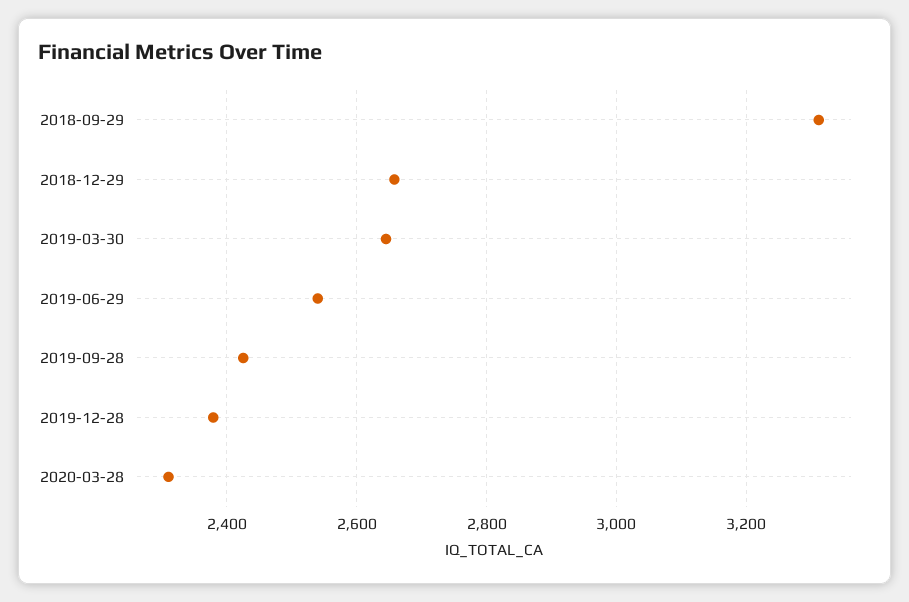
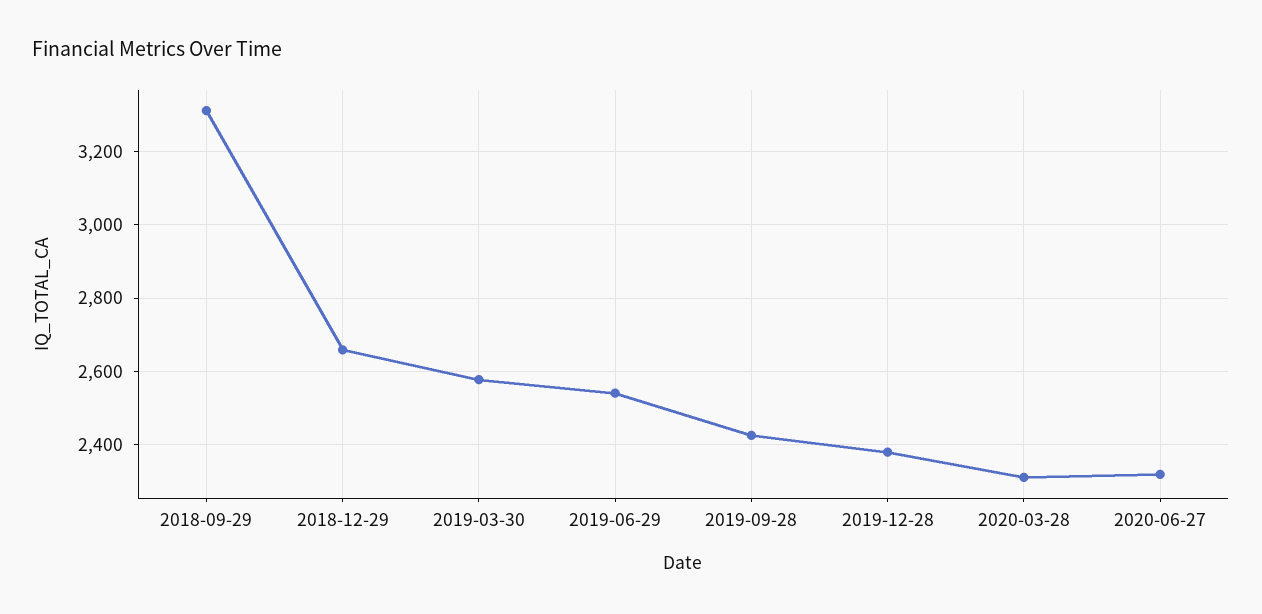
2019-03-30: 2640 -> 2580
2020-06-27: none -> 2320

